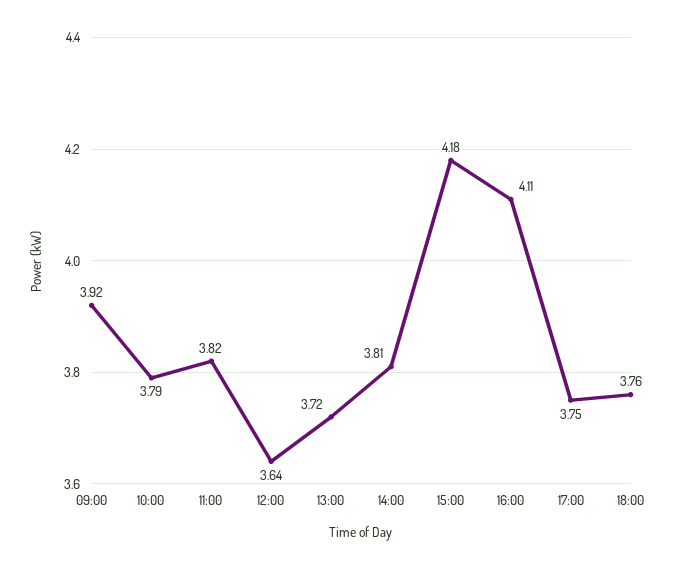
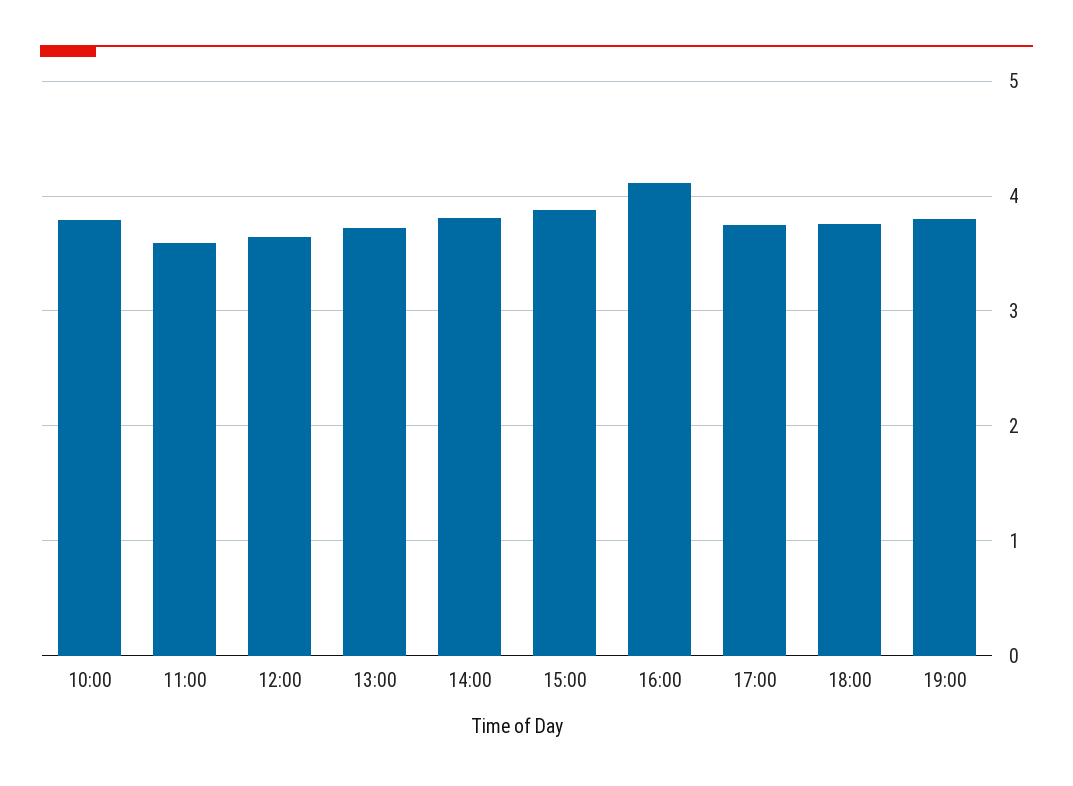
09:00: 3.92 -> none
11:00: 3.82 -> 3.6
15:00: 4.18 -> 3.9
19:00: none -> 3.8

